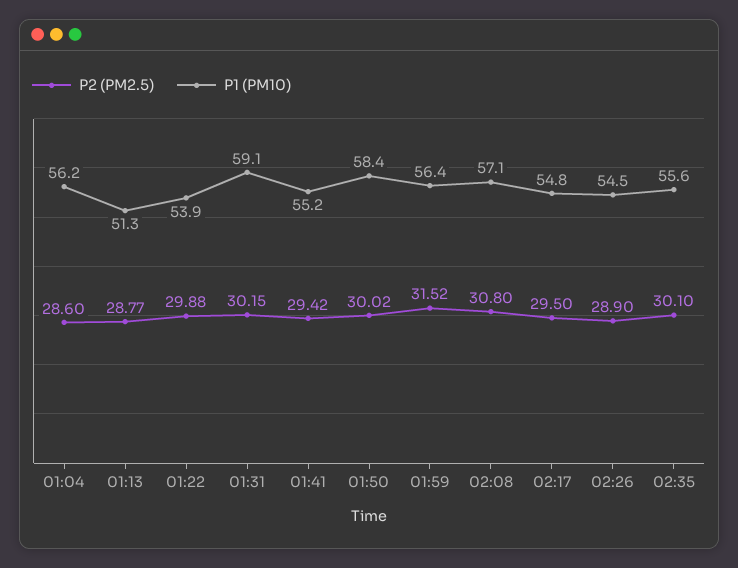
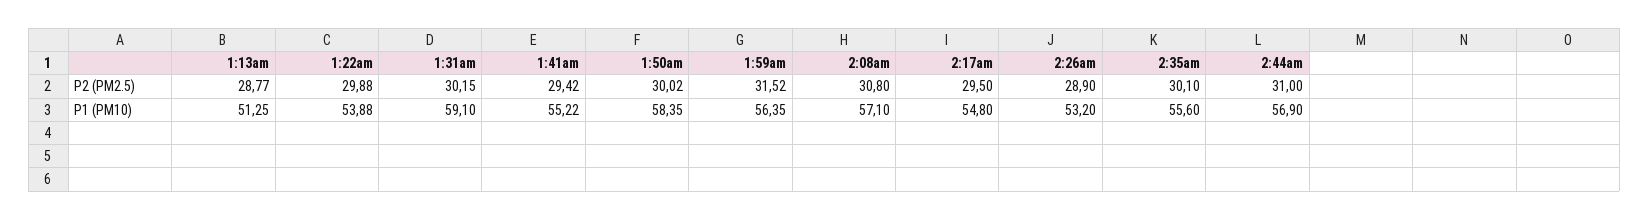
P2 (PM2.5), 01:04: 28.6 -> none
P1 (PM10), 01:04: 56.2 -> none
P1 (PM10), 02:26: 54.5 -> 53.2
P2 (PM2.5), 2:44am: none -> 31
P1 (PM10), 2:44am: none -> 56.9

